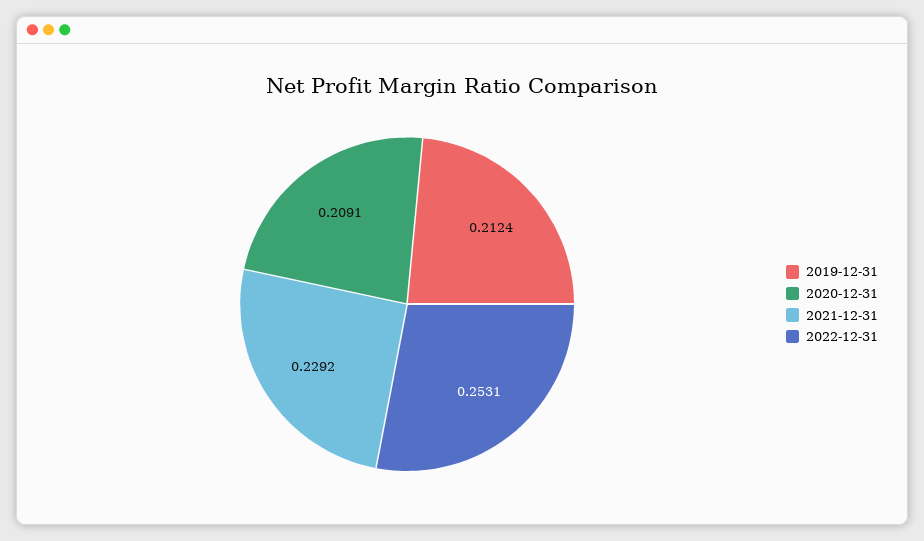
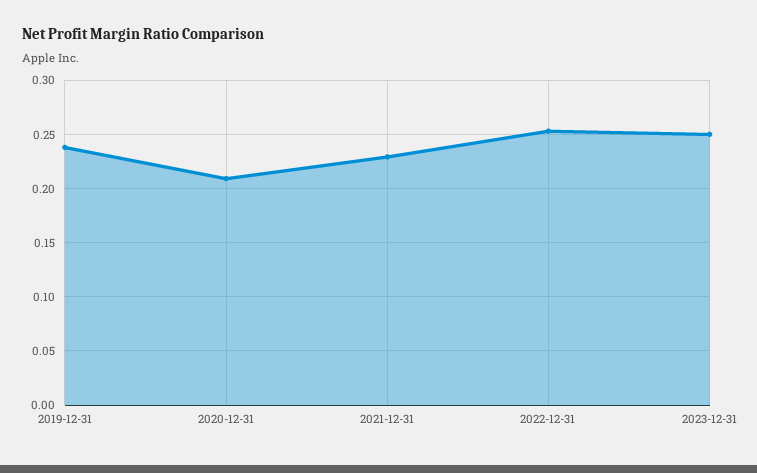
2019-12-31: 0.2124 -> 0.24
2023-12-31: none -> 0.25

